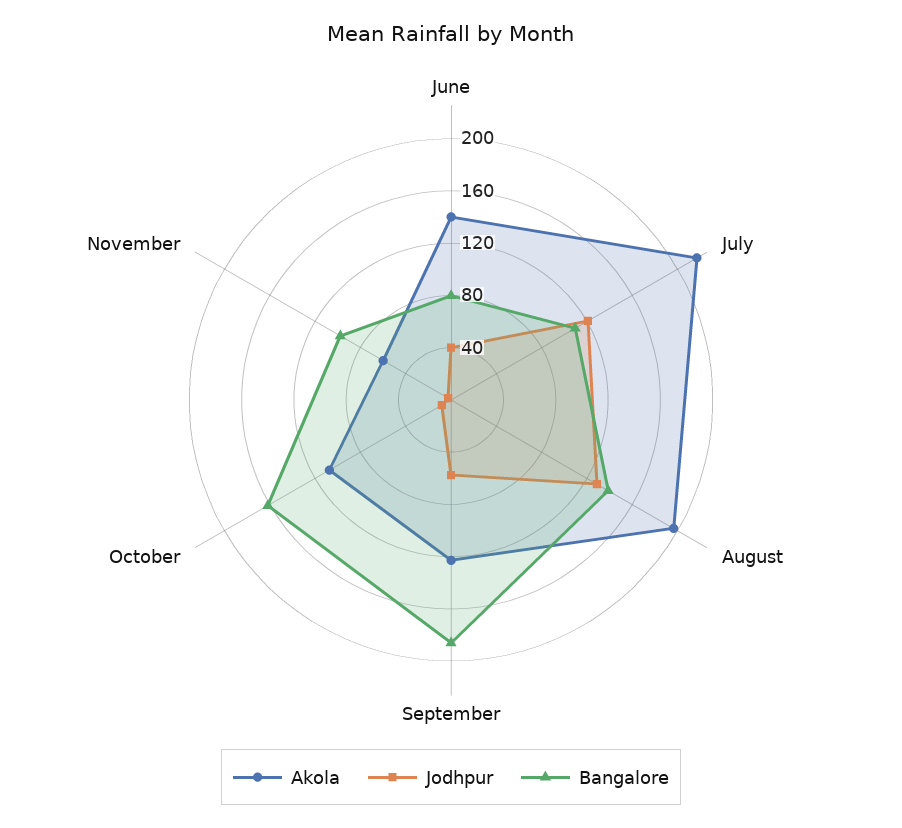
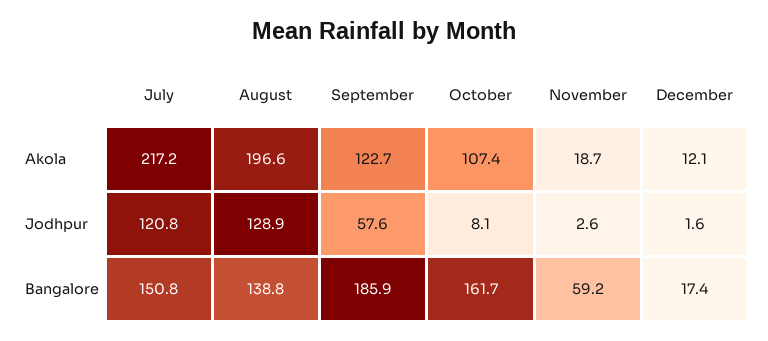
Akola, June: 140 -> none
Jodhpur, June: 40 -> none
Bangalore, June: 80 -> none
Bangalore, July: 110 -> 150.8
Akola, November: 60 -> 18.7
Bangalore, November: 100 -> 59.2
Akola, December: none -> 12.1
Jodhpur, December: none -> 1.6
Bangalore, December: none -> 17.4

